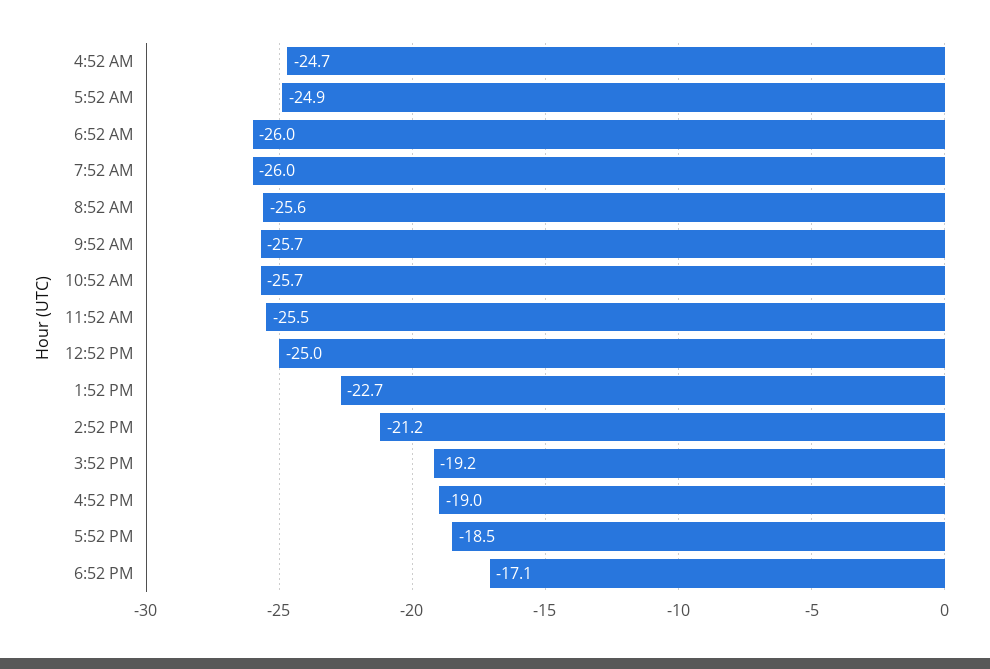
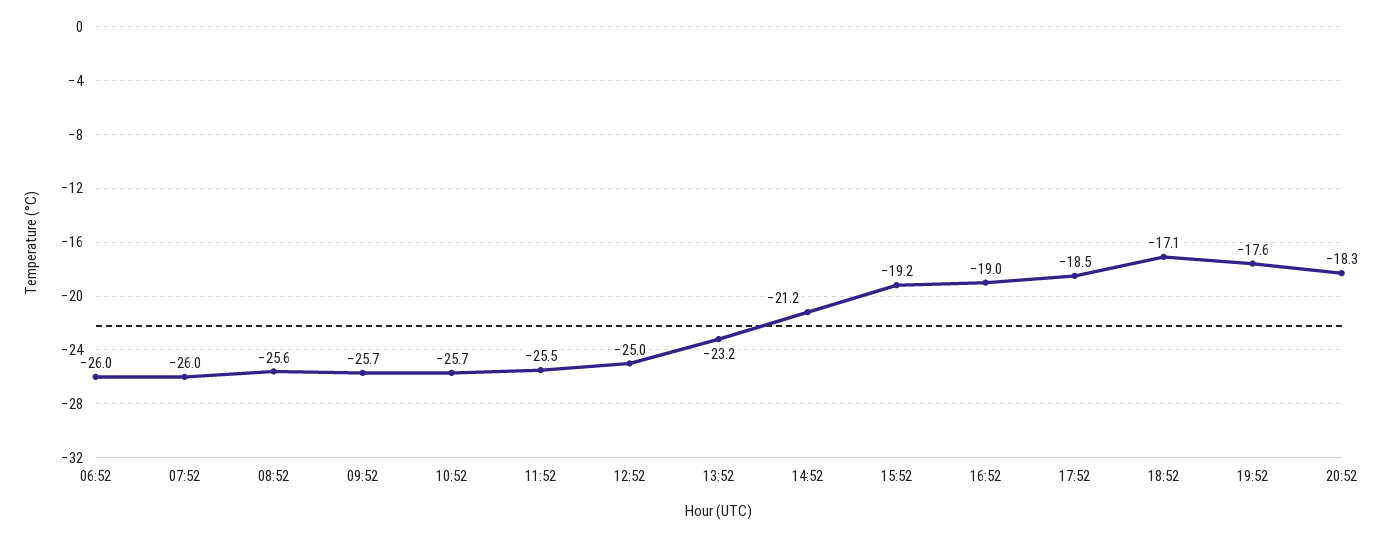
4:52 AM: -24.7 -> none
5:52 AM: -24.9 -> none
1:52 PM: -22.7 -> -23.2
19:52: none -> -17.6
20:52: none -> -18.3

